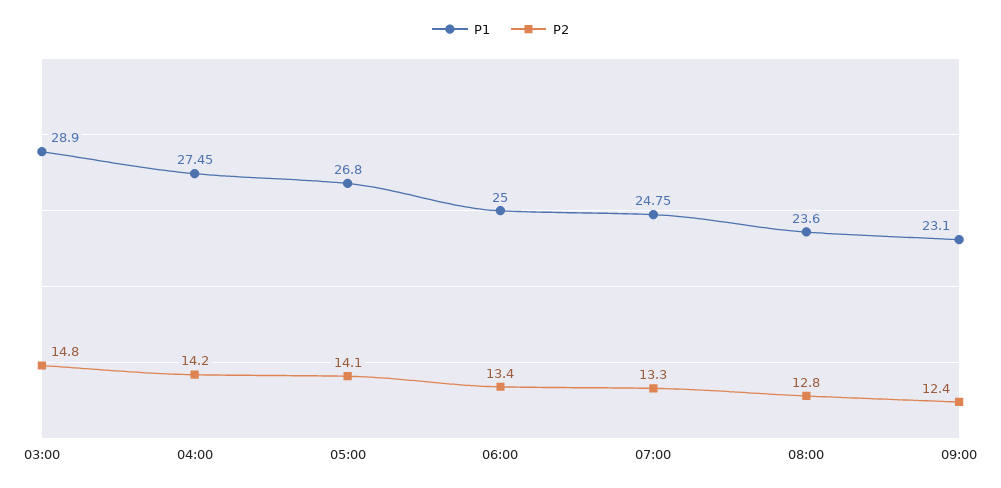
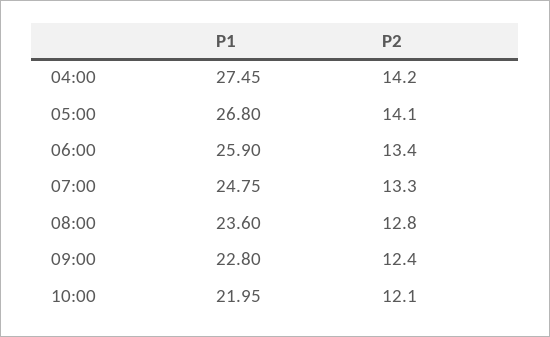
P1, 03:00: 28.9 -> none
P2, 03:00: 14.8 -> none
P1, 06:00: 25 -> 25.9
P1, 09:00: 23.1 -> 22.8
P1, 10:00: none -> 21.95
P2, 10:00: none -> 12.1

